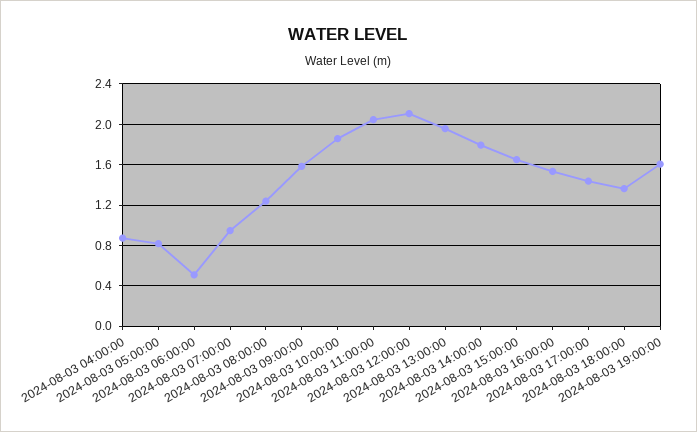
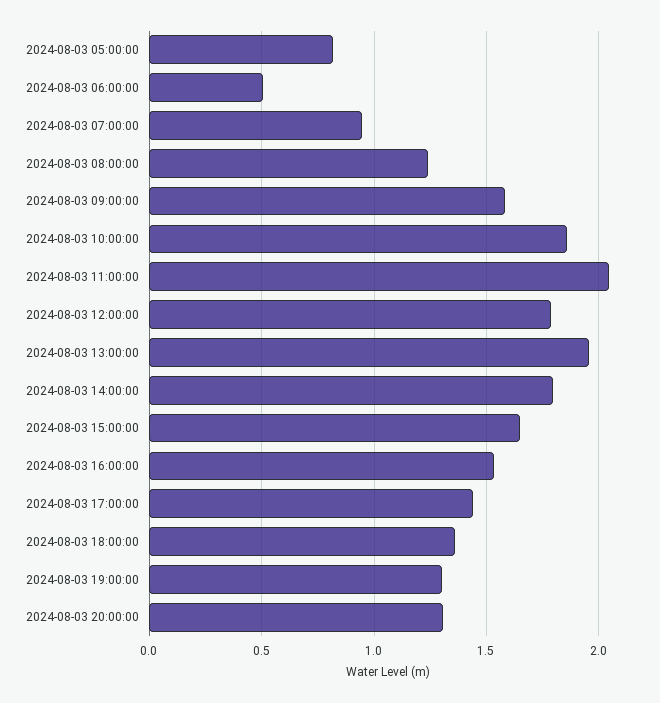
2024-08-03 04:00:00: 0.9 -> none
2024-08-03 12:00:00: 2.1 -> 1.8
2024-08-03 19:00:00: 1.6 -> 1.3
2024-08-03 20:00:00: none -> 1.3

